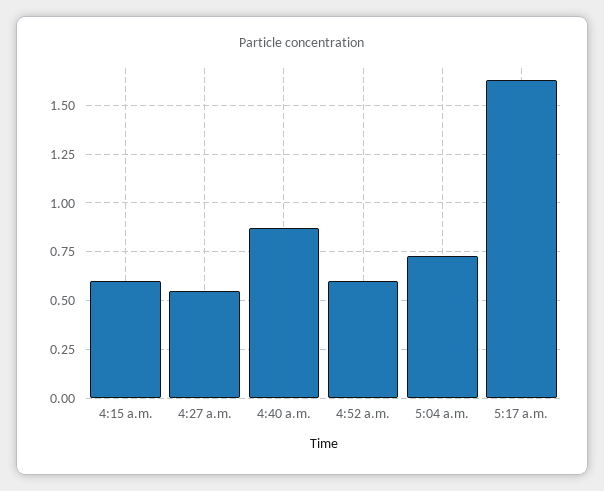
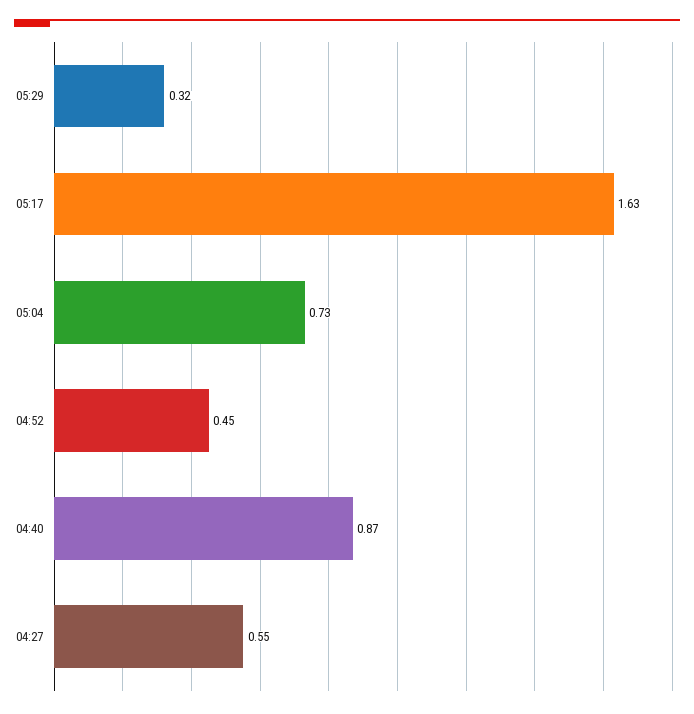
4:15 a.m.: 0.6 -> none
4:52 a.m.: 0.6 -> 0.45
05:29: none -> 0.32

